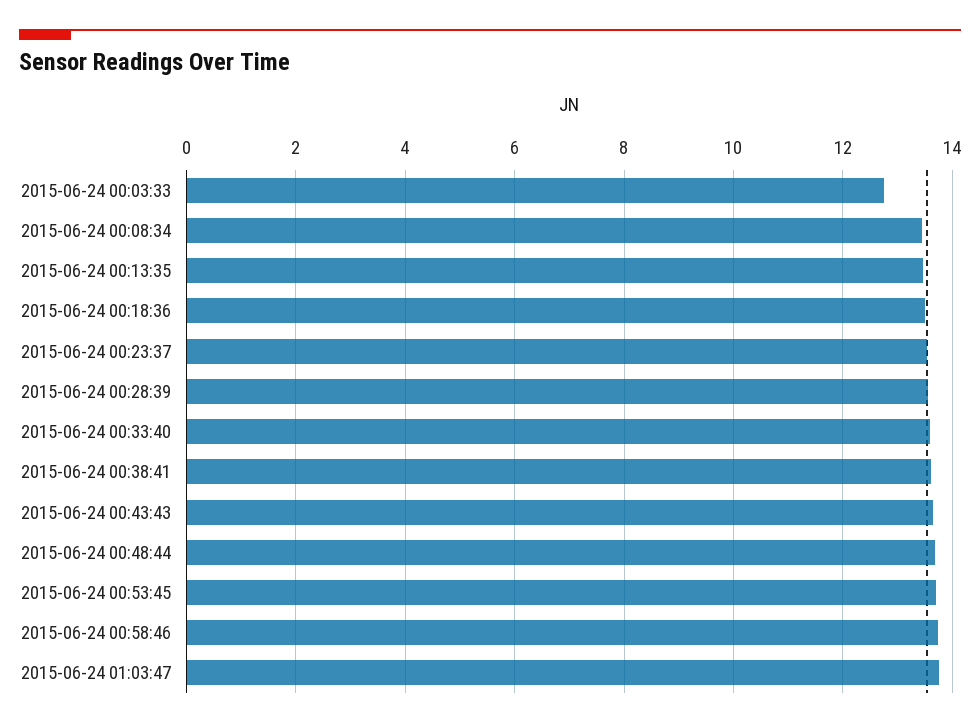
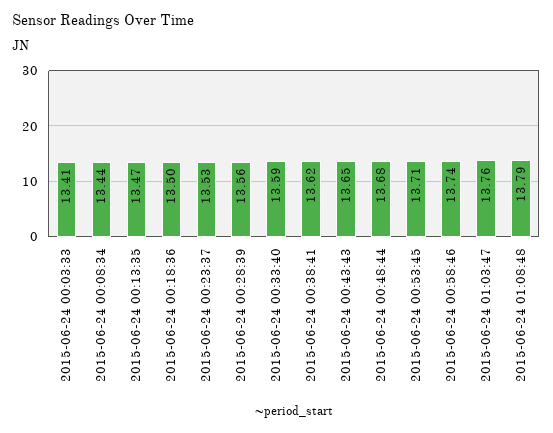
2015-06-24 00:03:33: 12.8 -> 13.41
2015-06-24 01:08:48: none -> 13.79

